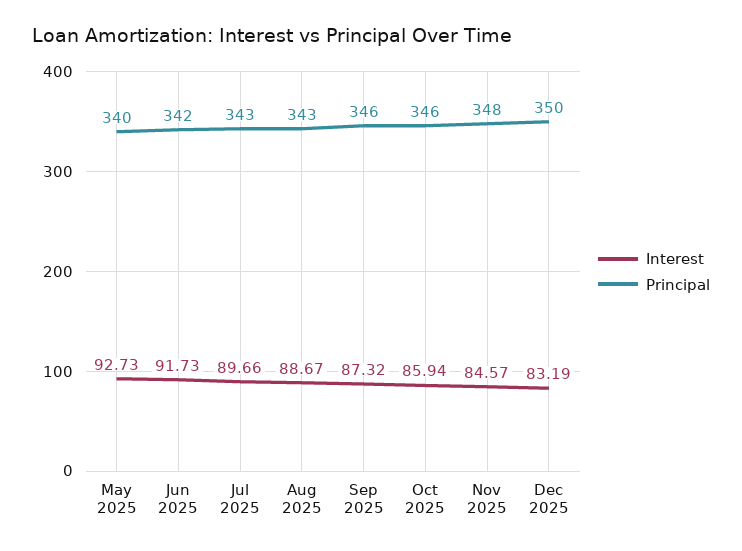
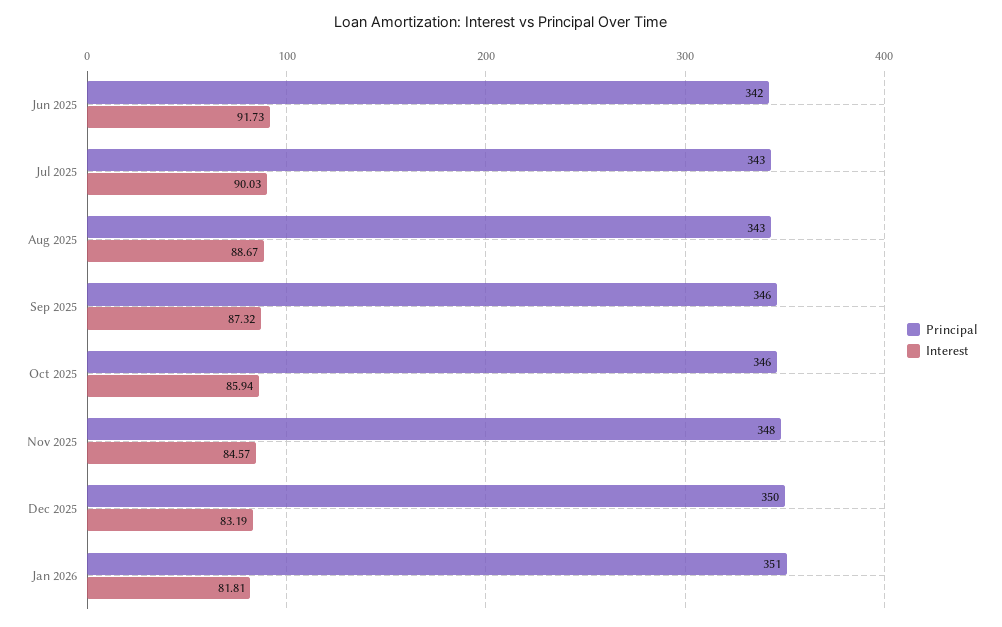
Interest, May 2025: 92.73 -> none
Principal, May 2025: 340 -> none
Interest, Jul 2025: 89.66 -> 90.03
Principal, Jan 2026: none -> 351
Interest, Jan 2026: none -> 81.81

